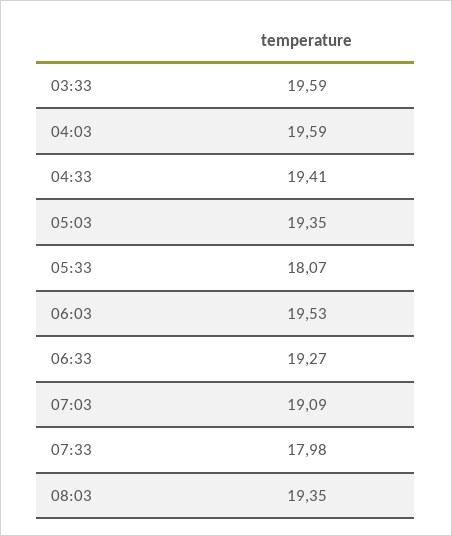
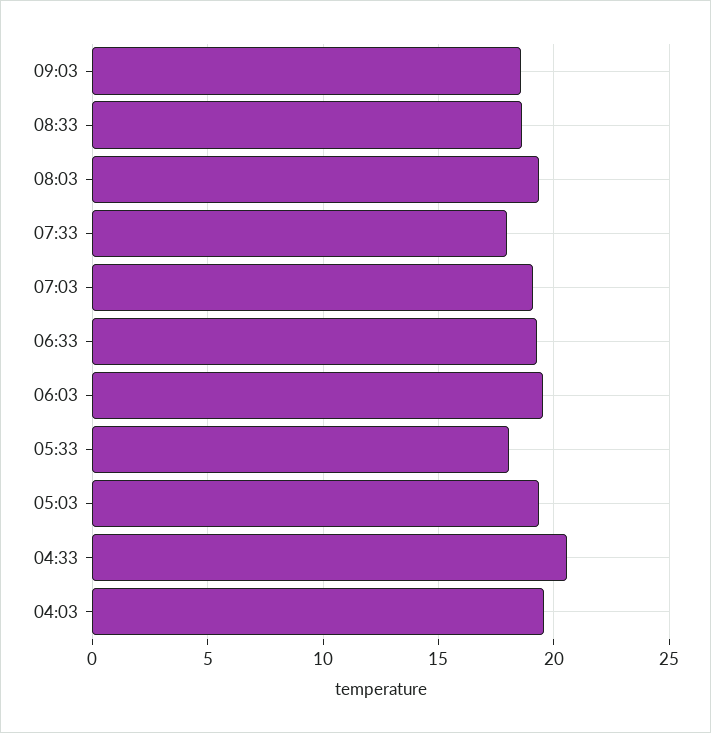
03:33: 19.59 -> none
04:33: 19.41 -> 20.5
09:03: none -> 18.5
08:33: none -> 18.5

